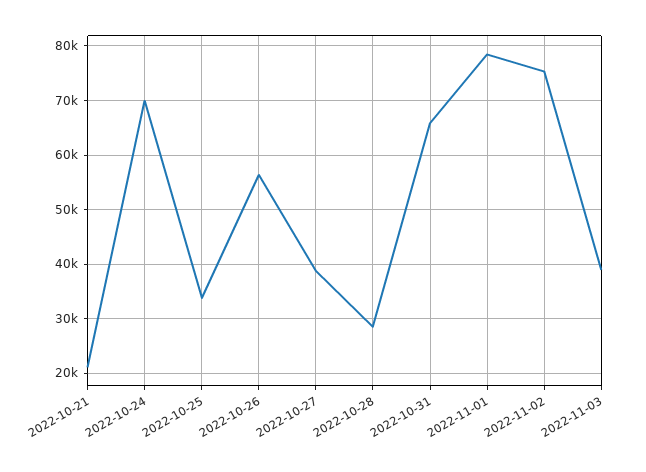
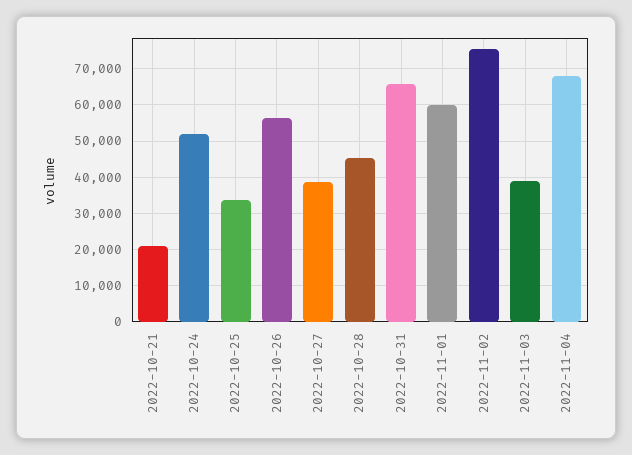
2022-10-24: 70000 -> 52000
2022-10-28: 28000 -> 46000
2022-11-01: 78000 -> 60000
2022-11-04: none -> 68000

